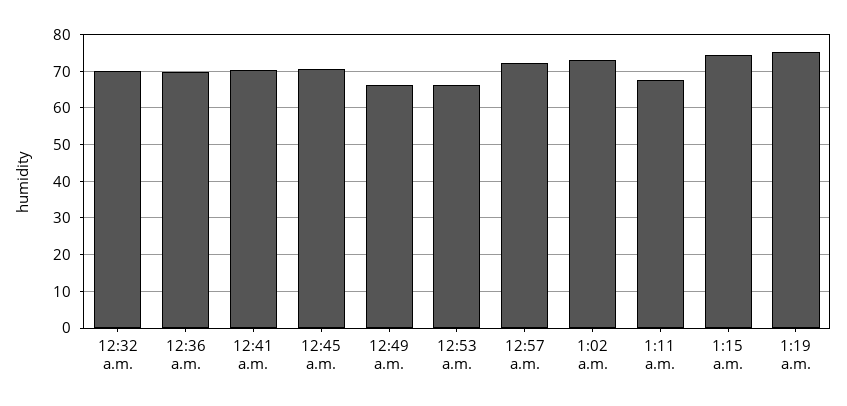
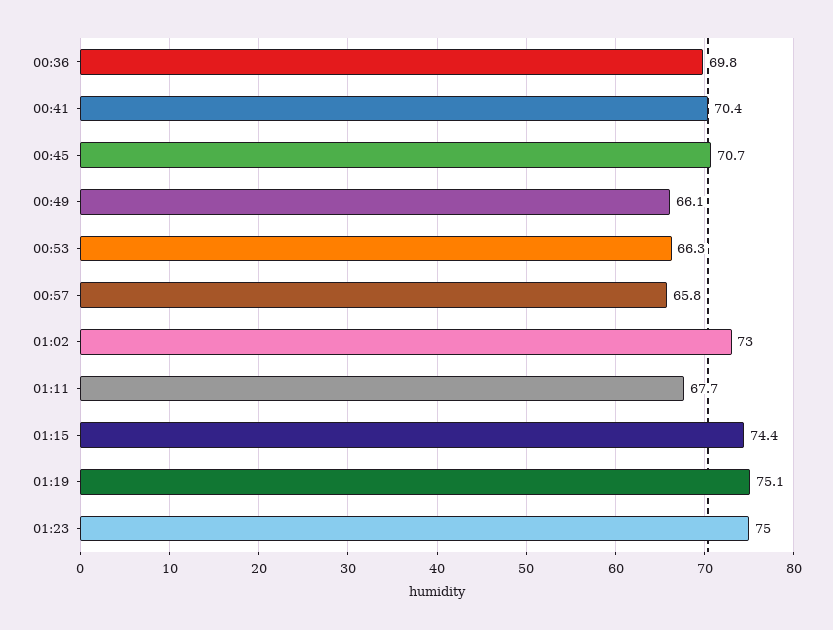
12:32 a.m.: 70 -> none
12:57 a.m.: 72 -> 65.8
01:23: none -> 75

